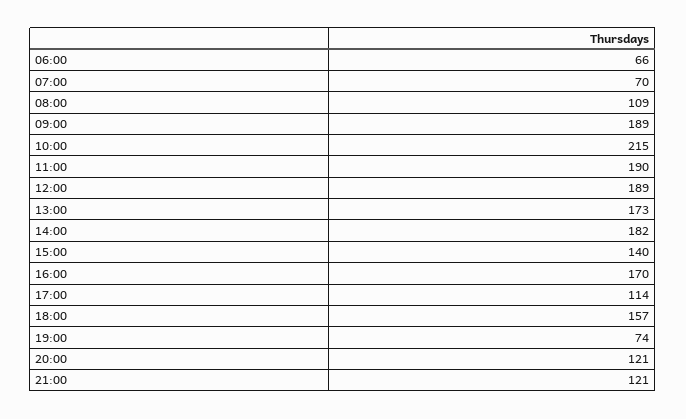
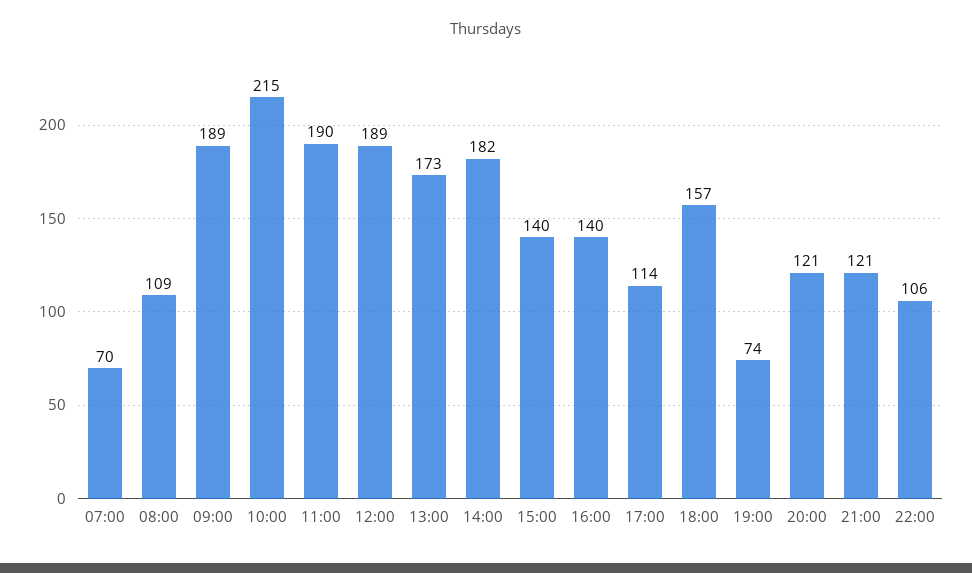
06:00: 66 -> none
16:00: 170 -> 140
22:00: none -> 106

